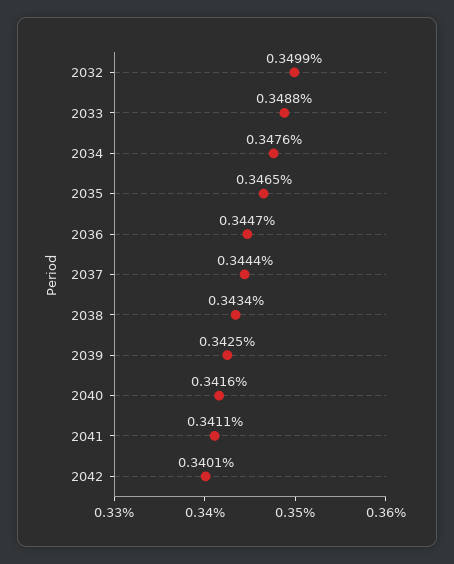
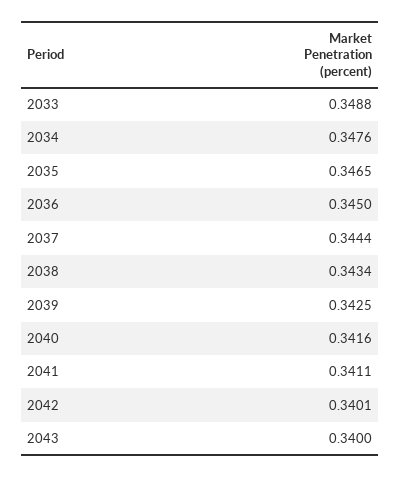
2032: 0.3499 -> none
2036: 0.3447 -> 0.345
2043: none -> 0.34

